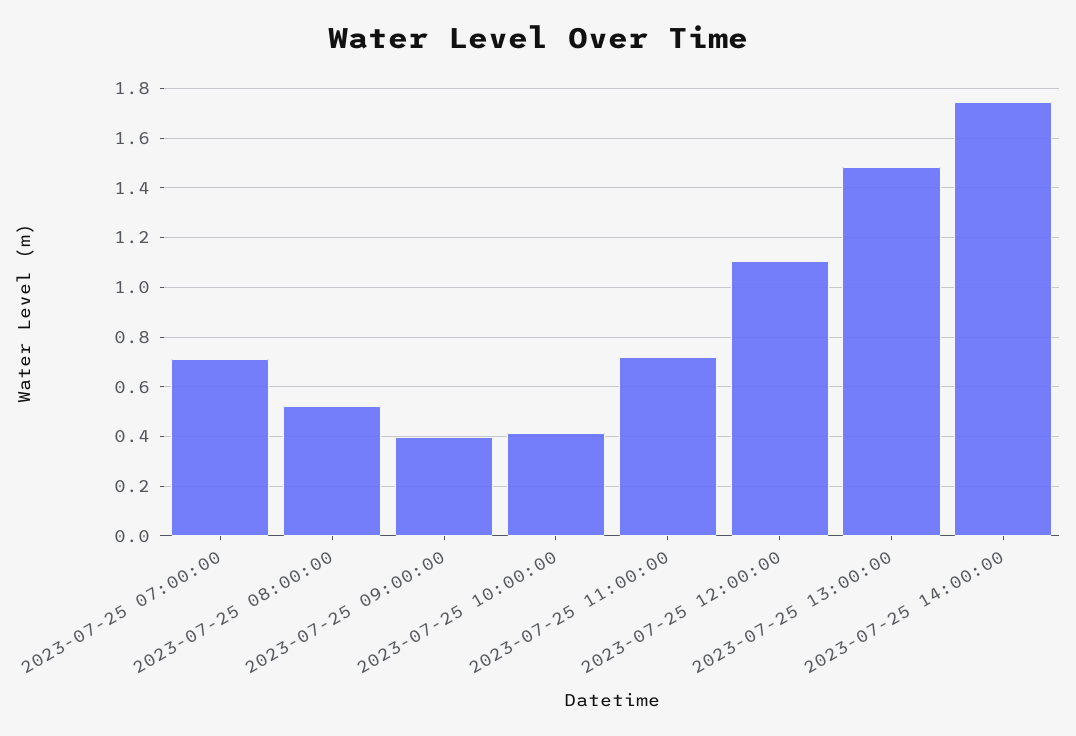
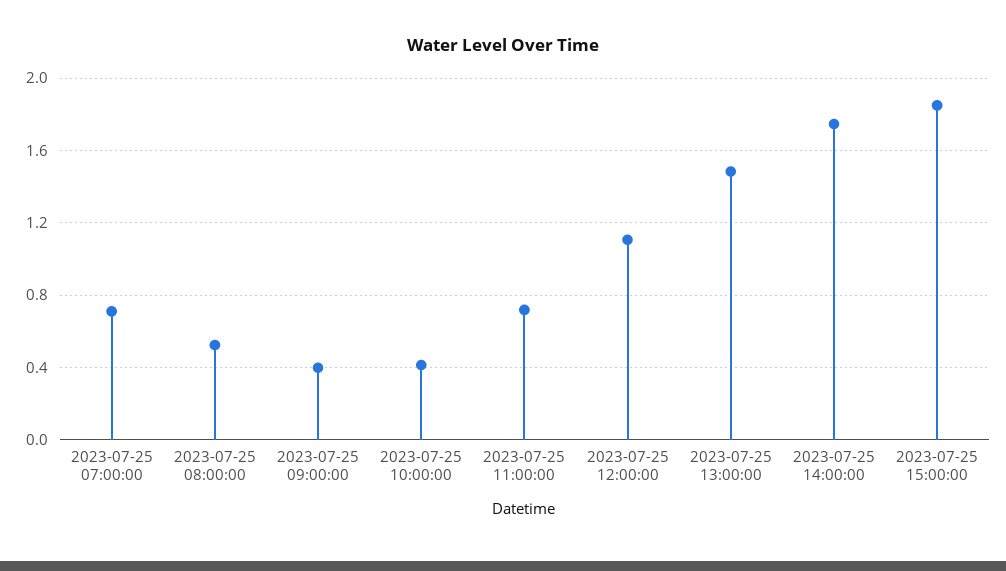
2023-07-25 15:00:00: none -> 1.85

